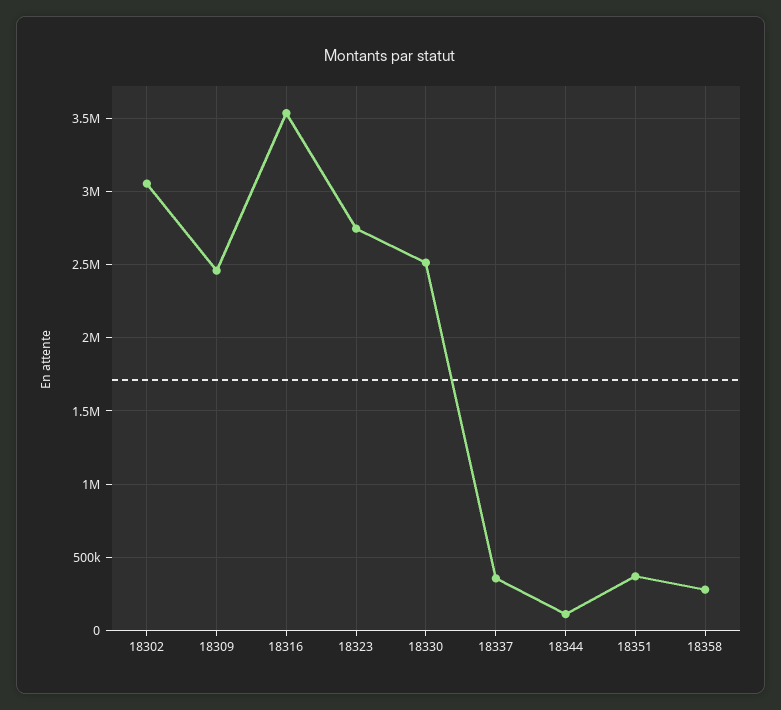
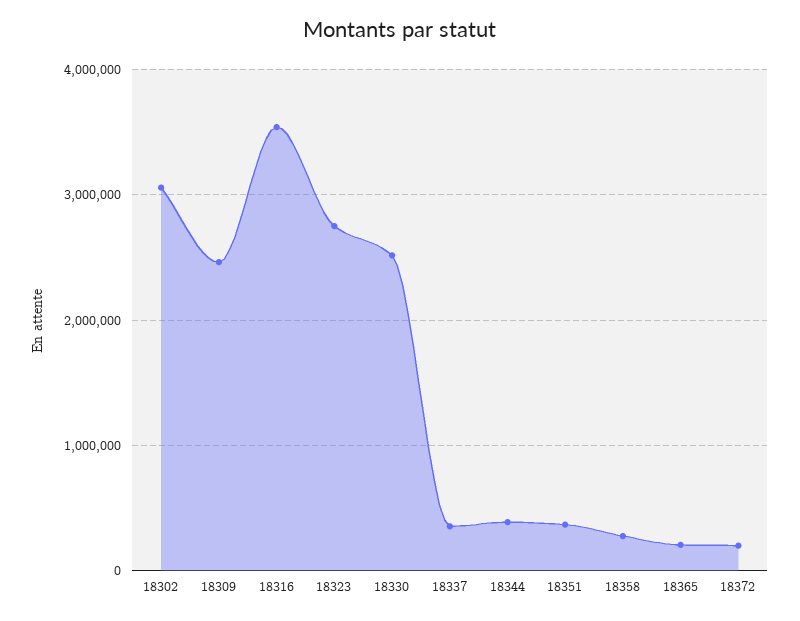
18344: 100000 -> 400000
18365: none -> 200000
18372: none -> 200000

